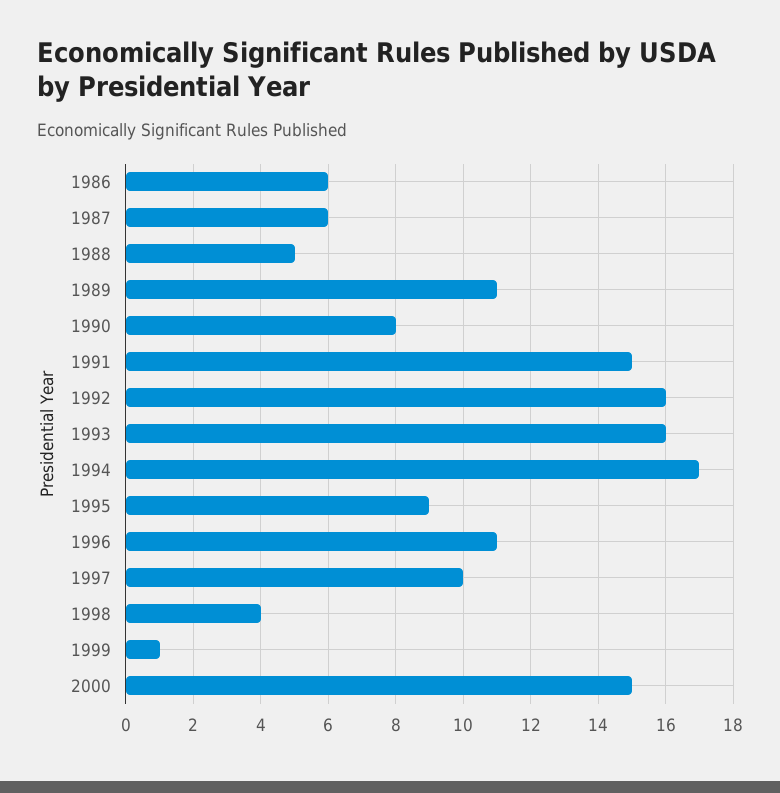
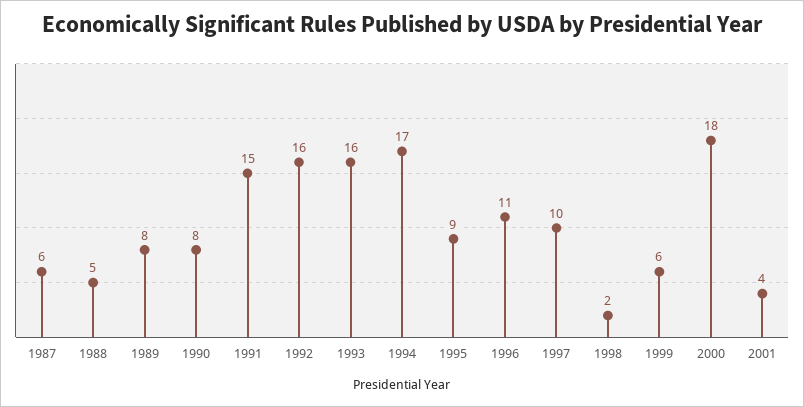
1986: 6 -> none
1989: 11 -> 8
1998: 4 -> 2
1999: 1 -> 6
2000: 15 -> 18
2001: none -> 4

